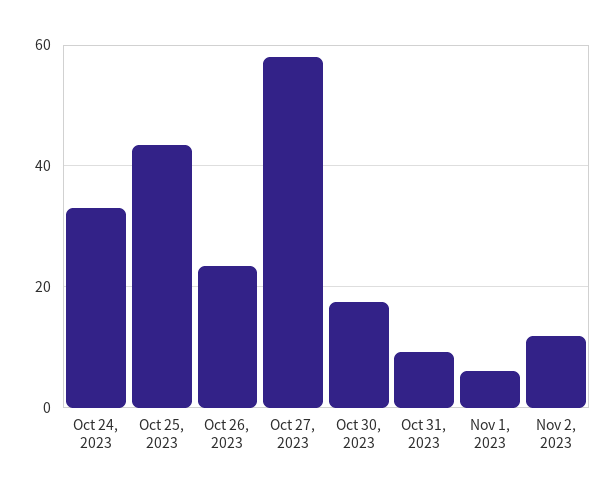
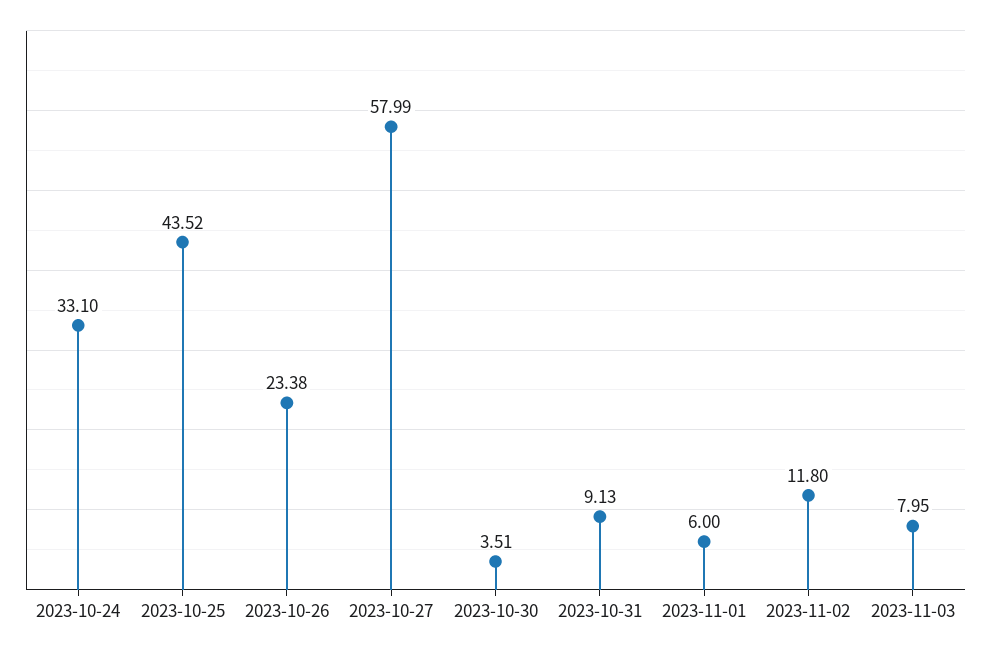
Oct 30, 2023: 18 -> 3.51
2023-11-03: none -> 7.95

